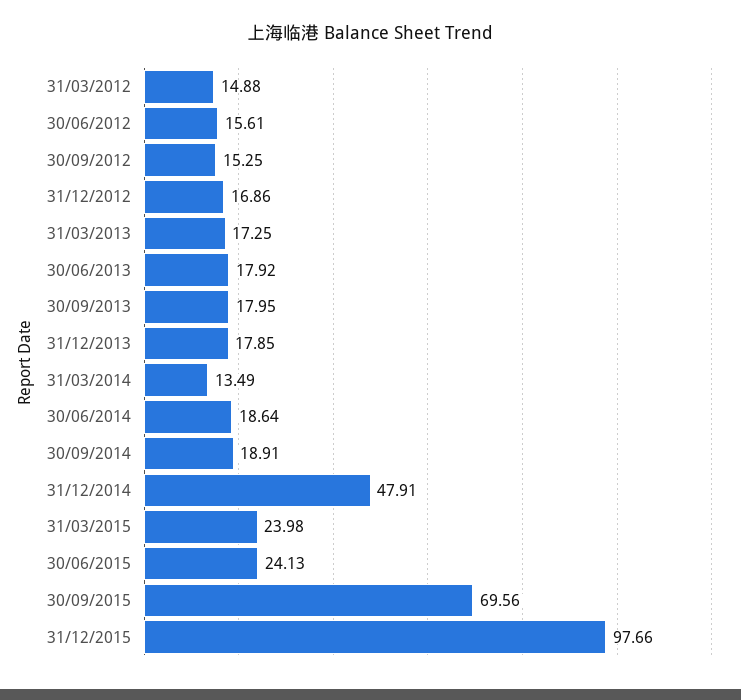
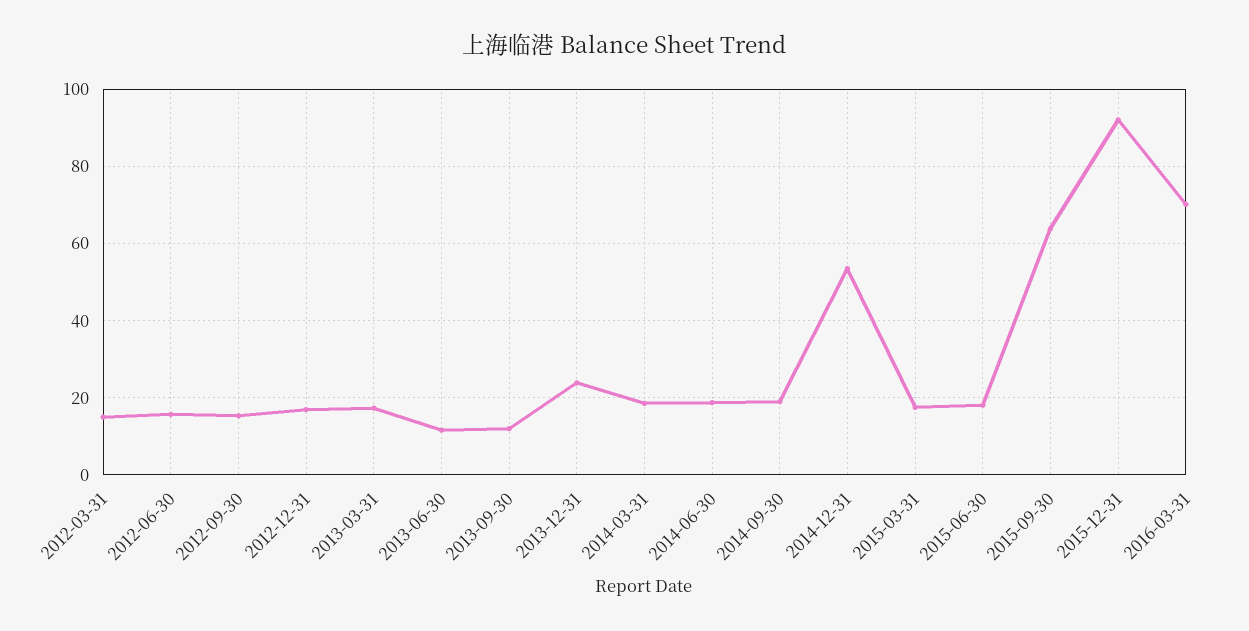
30/06/2013: 17.92 -> 12
30/09/2013: 17.95 -> 12
31/12/2013: 17.85 -> 24
31/03/2014: 13.49 -> 18
31/12/2014: 47.91 -> 54
31/03/2015: 23.98 -> 18
30/06/2015: 24.13 -> 18
30/09/2015: 69.56 -> 64
31/12/2015: 97.66 -> 92
2016-03-31: none -> 70

